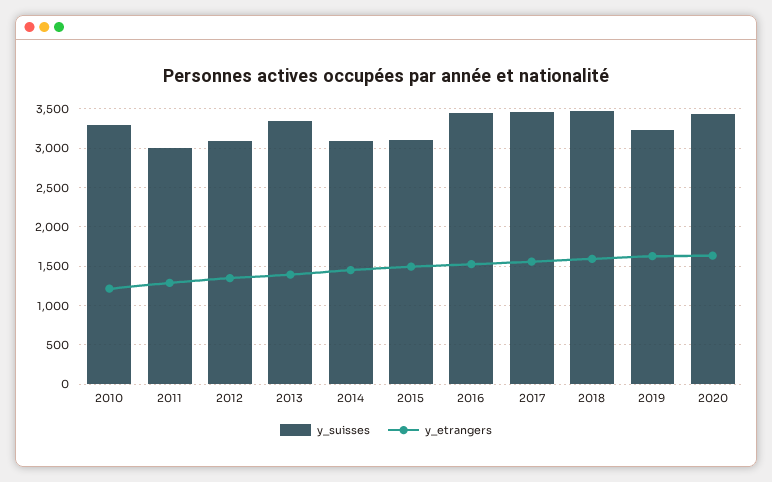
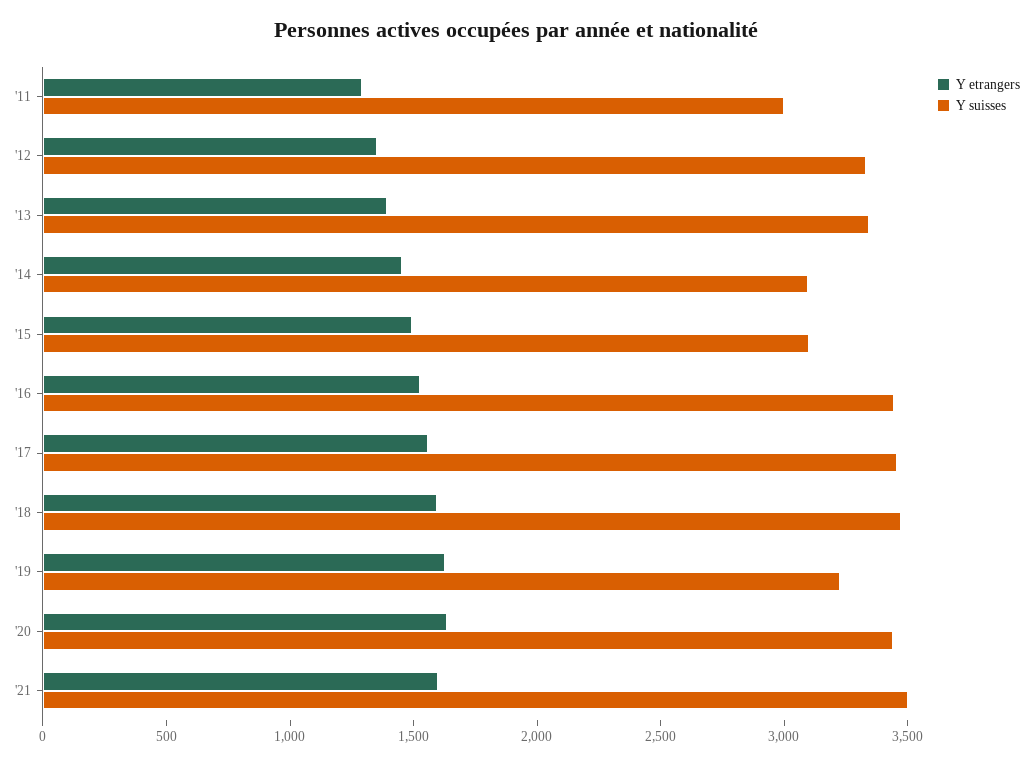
y_suisses, 2010: 3300 -> none
y_etrangers, 2010: 1200 -> none
y_suisses, 2012: 3100 -> 3300
y_etrangers, '21: none -> 1600
y_suisses, '21: none -> 3500

